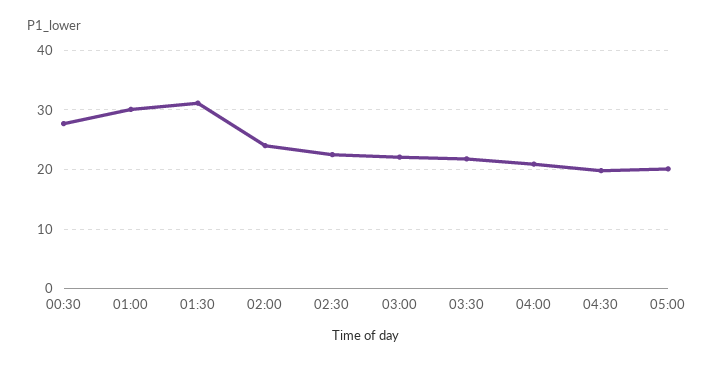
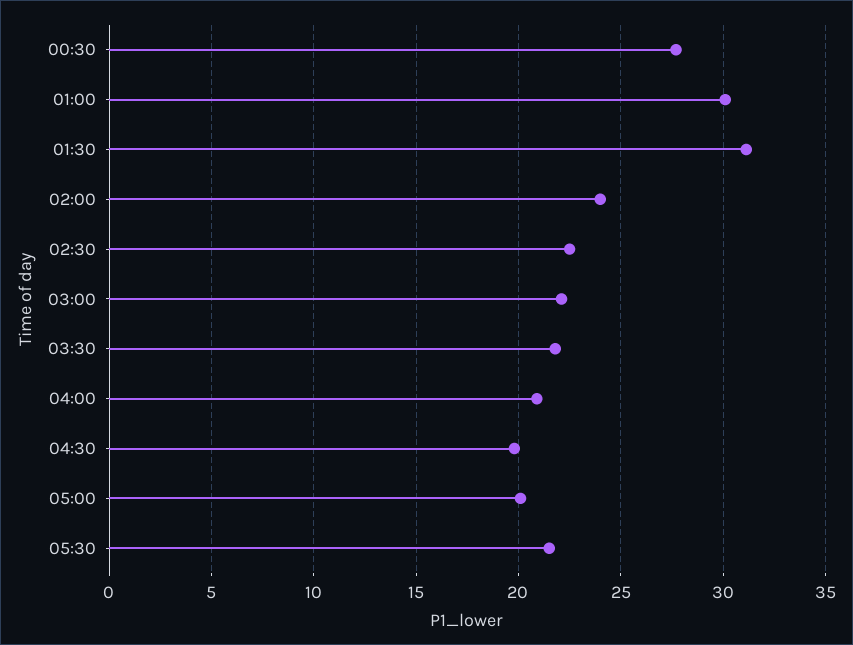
05:30: none -> 21.5

